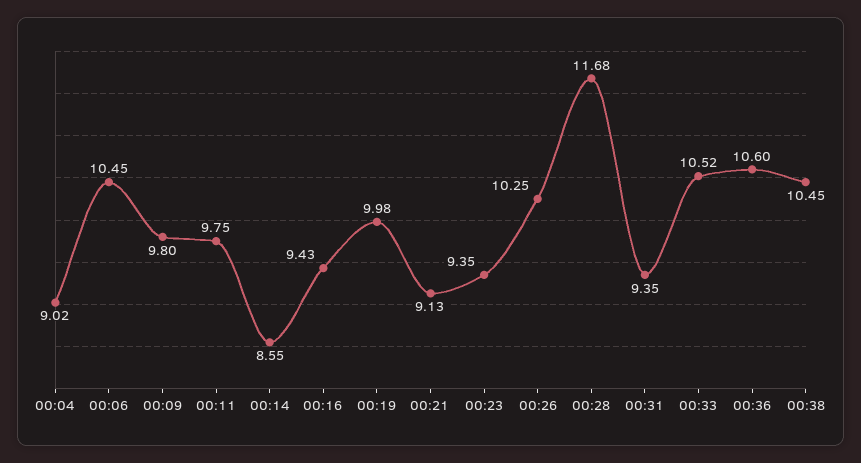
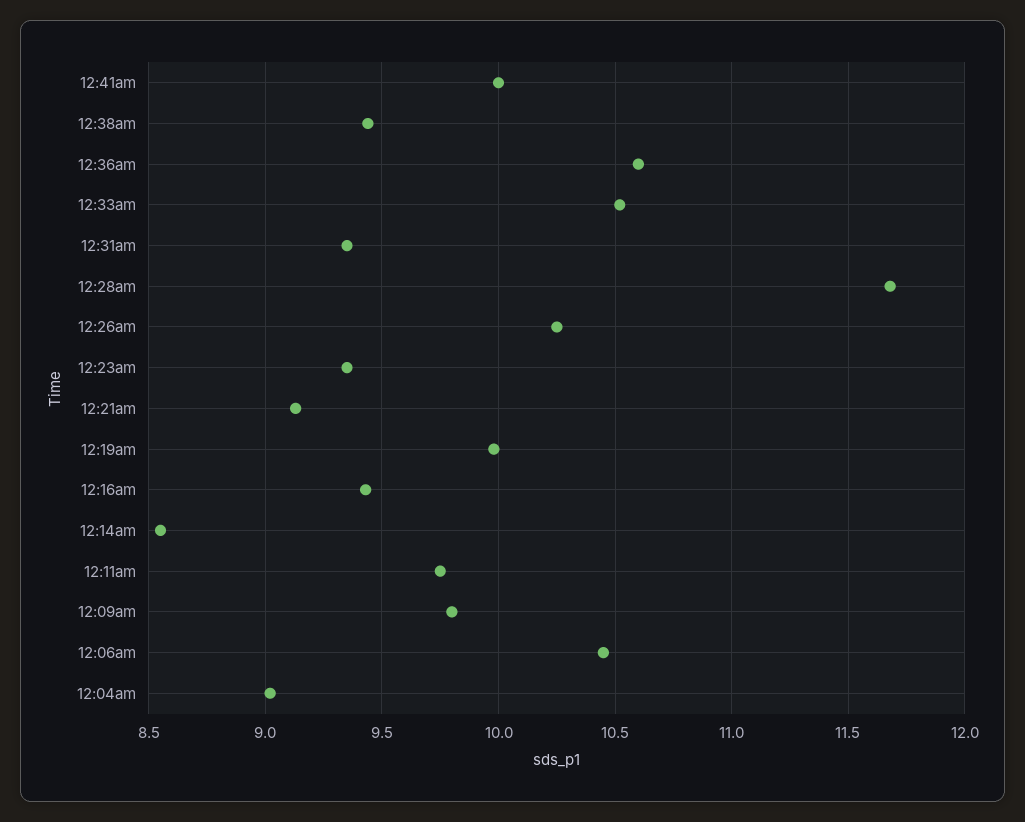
00:38: 10.45 -> 9.45
12:41am: none -> 10

